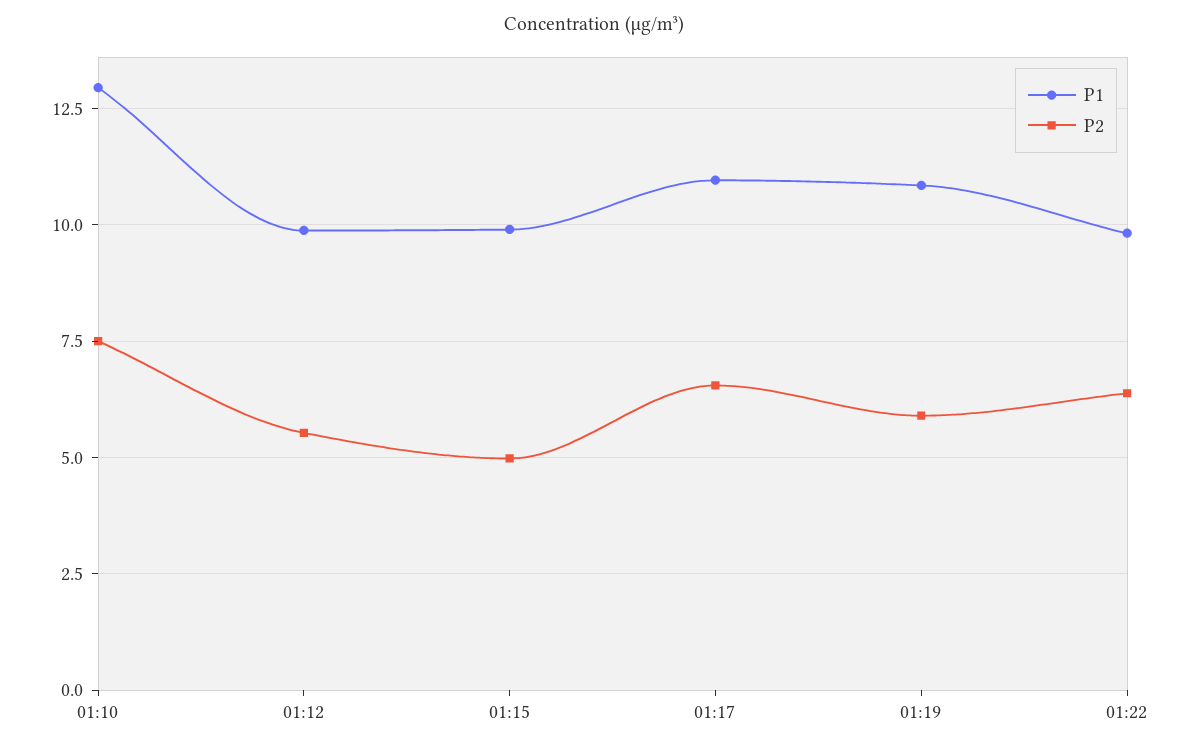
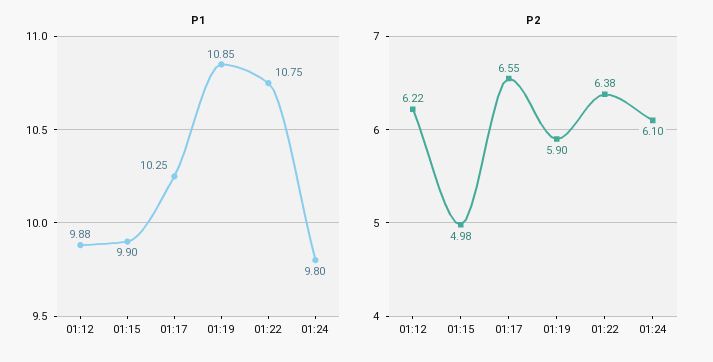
P1, 01:10: 13 -> none
P2, 01:10: 7.5 -> none
P2, 01:12: 5.5 -> 6.22
P1, 01:17: 11 -> 10.25
P1, 01:22: 9.75 -> 10.75
P1, 01:24: none -> 9.8
P2, 01:24: none -> 6.1

